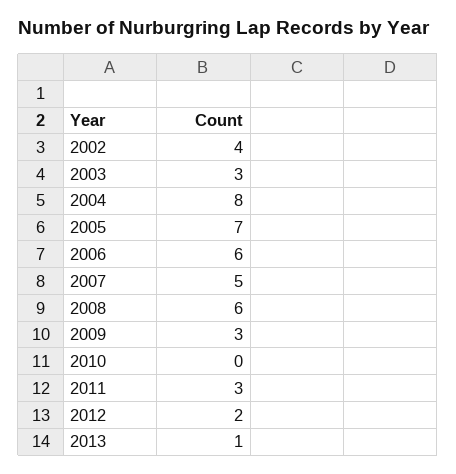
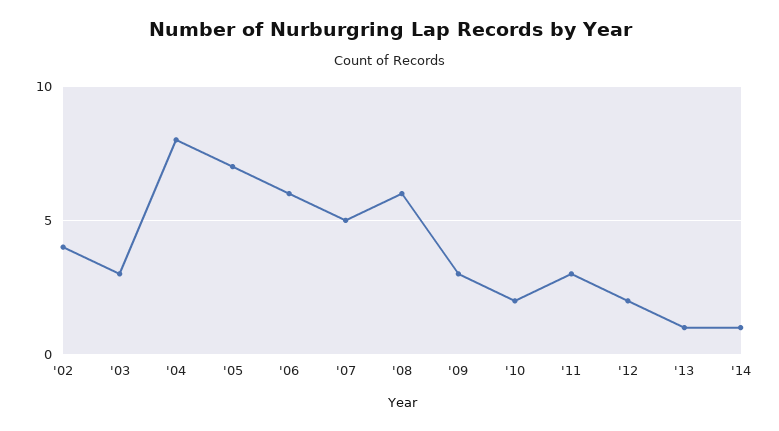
2010: 0 -> 2
'14: none -> 1

